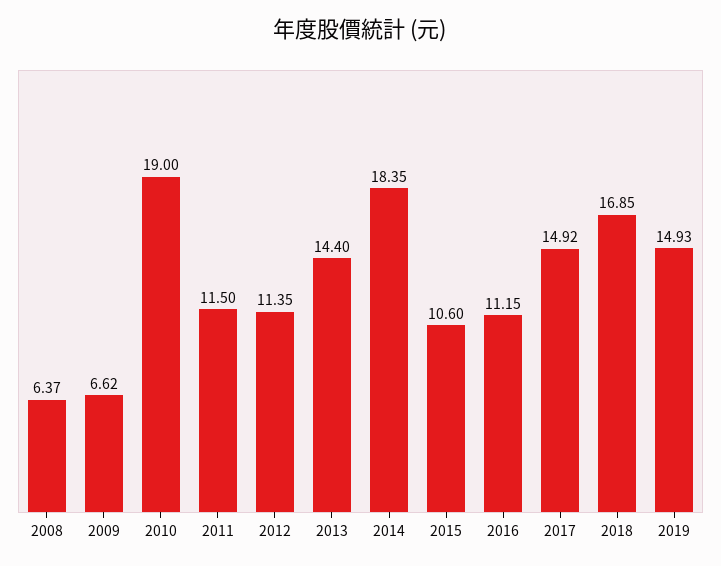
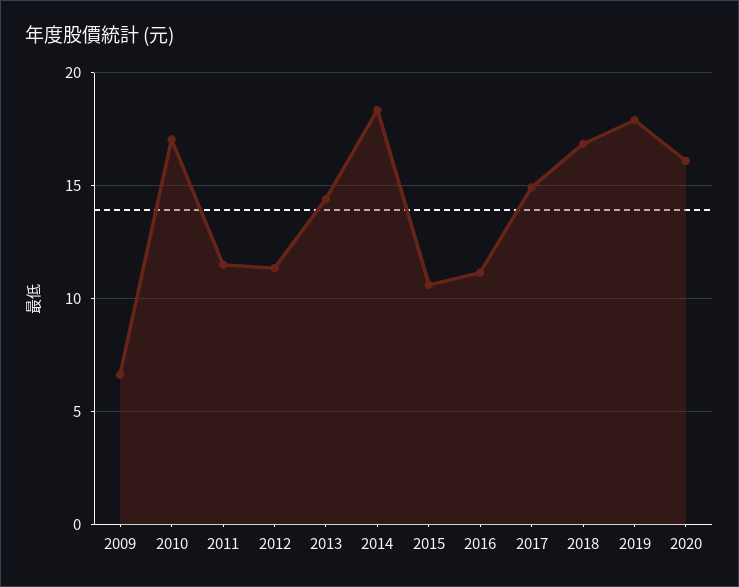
2008: 6.37 -> none
2010: 19 -> 17
2019: 14.93 -> 18
2020: none -> 16

